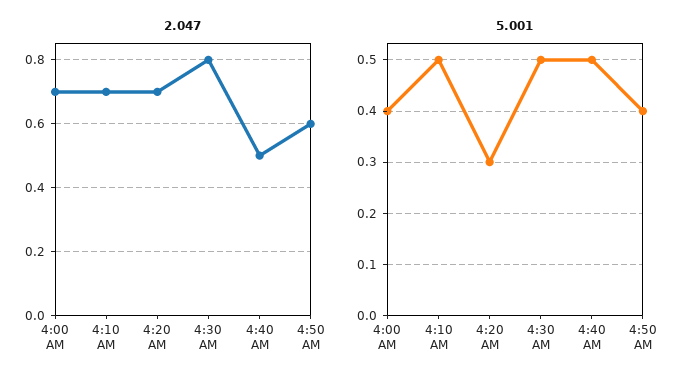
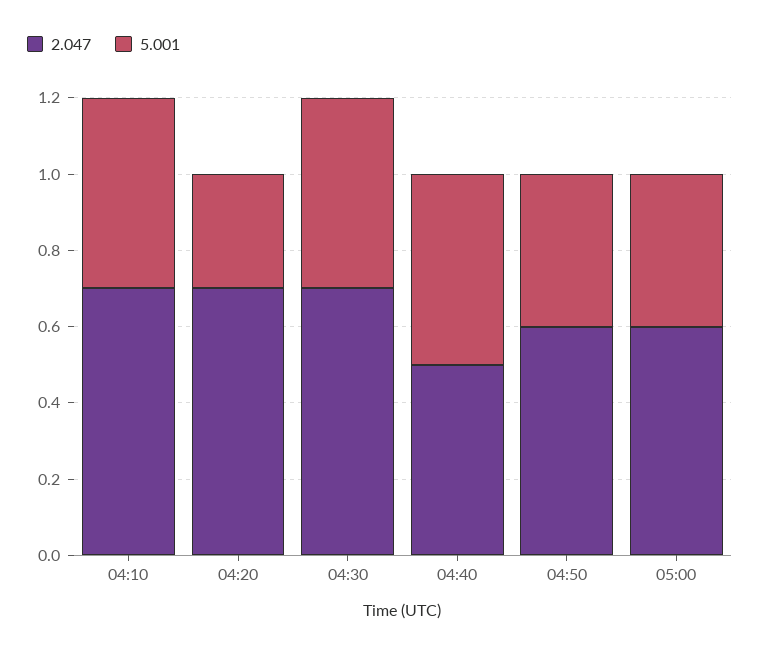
2.047, 4:00 AM: 0.7 -> none
2.047, 4:30 AM: 0.8 -> 0.7
5.001, 4:00 AM: 0.4 -> none
2.047, 05:00: none -> 0.6
5.001, 05:00: none -> 0.4

